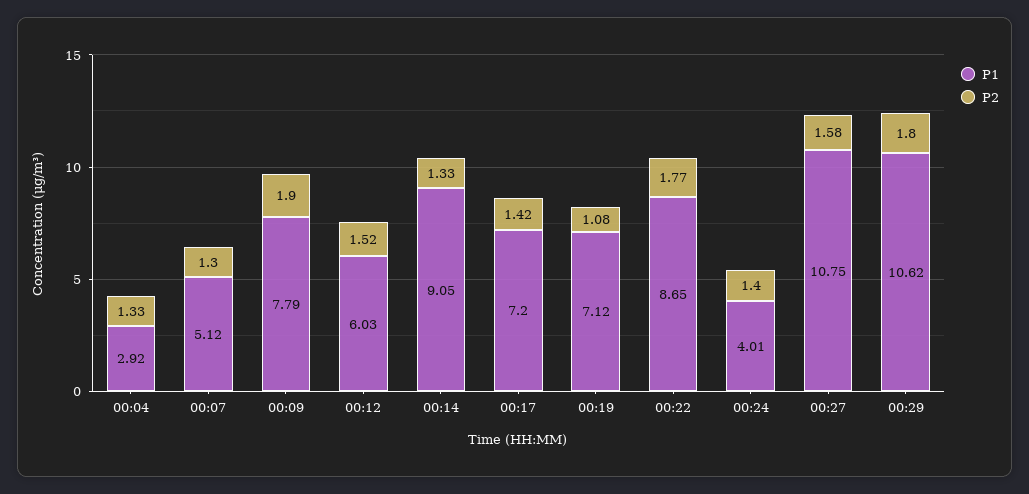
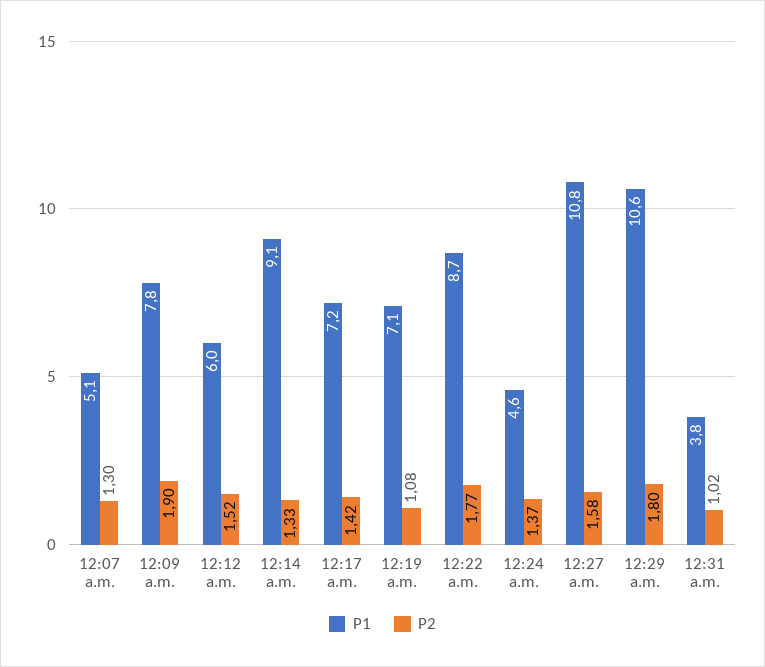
P1, 00:04: 2.92 -> none
P2, 00:04: 1.33 -> none
P1, 00:24: 4.01 -> 4.6
P2, 00:24: 1.4 -> 1.37
P1, 12:31 a.m.: none -> 3.8
P2, 12:31 a.m.: none -> 1.02

